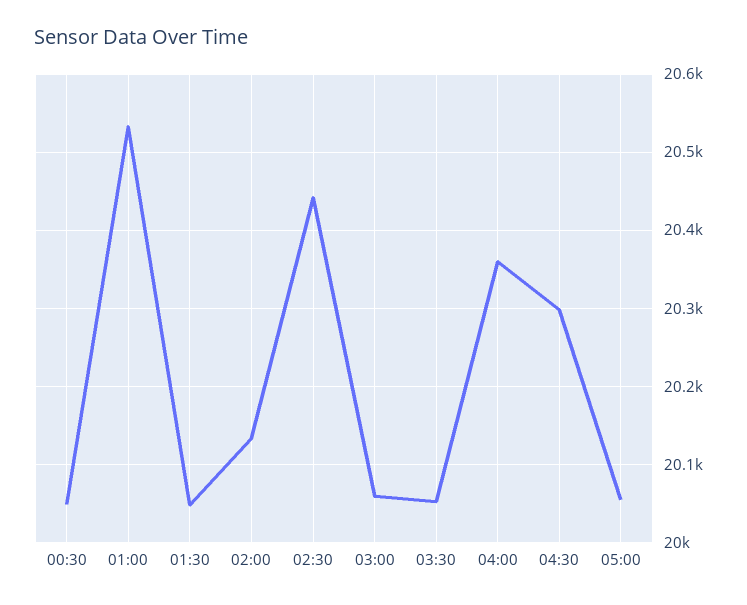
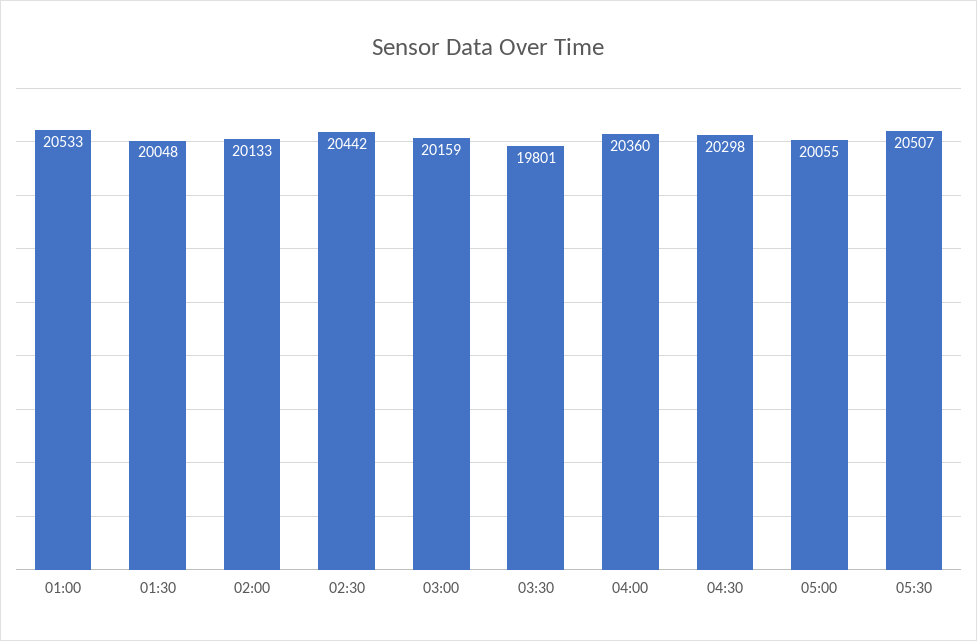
00:30: 20050 -> none
03:00: 20060 -> 20159
03:30: 20050 -> 19801
05:30: none -> 20507

